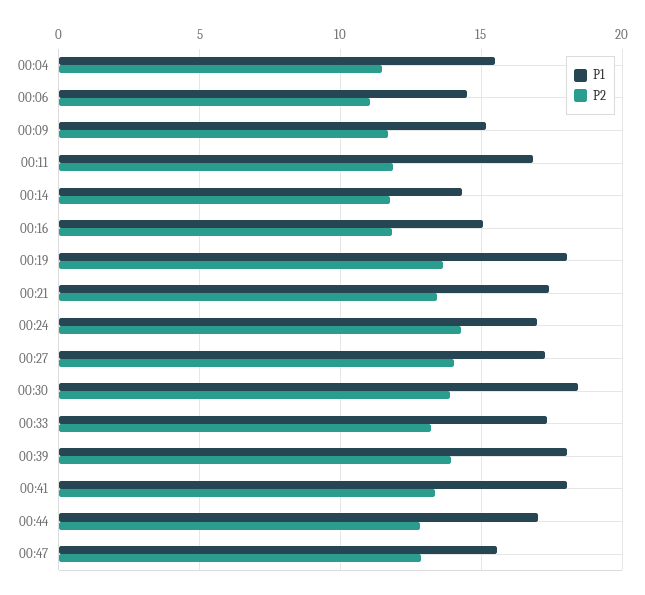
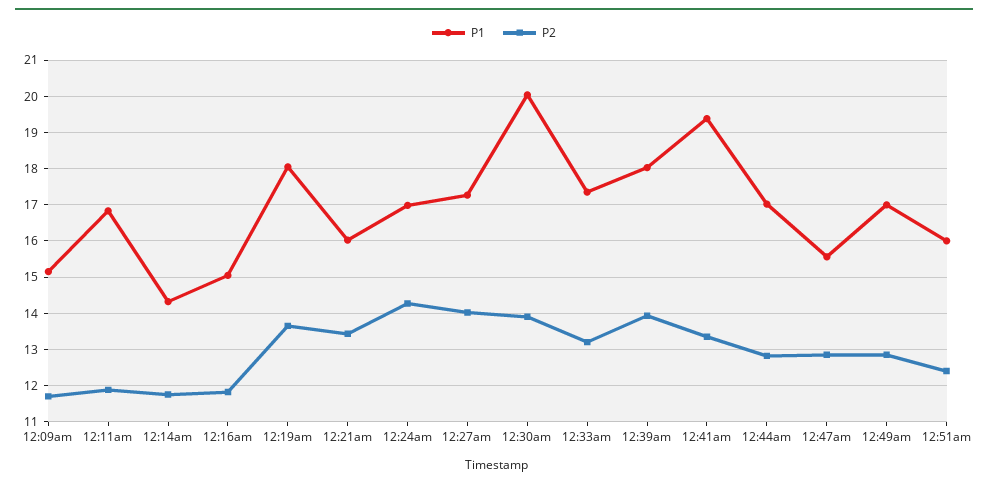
P1, 00:04: 15.5 -> none
P2, 00:04: 11.5 -> none
P1, 00:06: 14.5 -> none
P2, 00:06: 11 -> none
P1, 00:21: 17.5 -> 16
P1, 00:30: 18.5 -> 20
P1, 00:41: 18 -> 19.4
P1, 12:49am: none -> 17
P2, 12:49am: none -> 12.8
P1, 12:51am: none -> 16
P2, 12:51am: none -> 12.4

